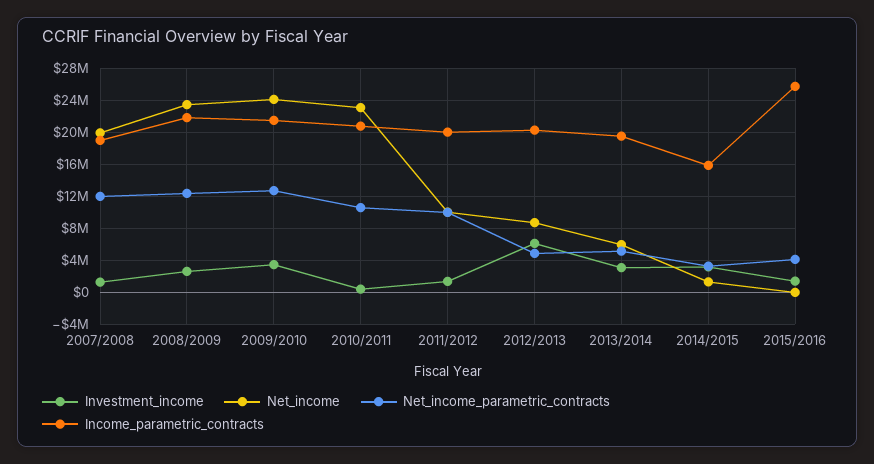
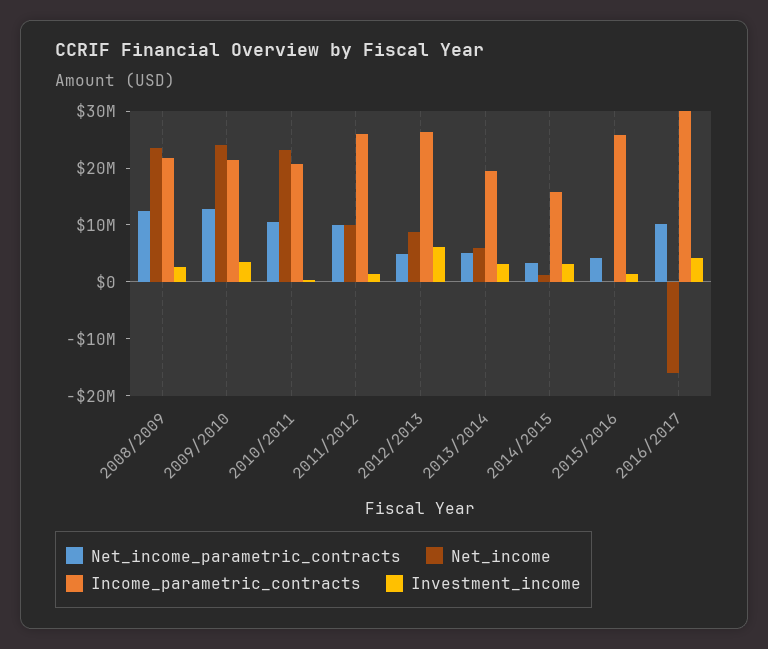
Investment_income, 2007/2008: 1000000 -> none
Net_income, 2007/2008: 20000000 -> none
Net_income_parametric_contracts, 2007/2008: 12000000 -> none
Income_parametric_contracts, 2007/2008: 19000000 -> none
Income_parametric_contracts, 2011/2012: 20000000 -> 26000000
Income_parametric_contracts, 2012/2013: 20000000 -> 26000000
Net_income_parametric_contracts, 2016/2017: none -> 10000000
Net_income, 2016/2017: none -> -16000000
Income_parametric_contracts, 2016/2017: none -> 30000000
Investment_income, 2016/2017: none -> 4000000

